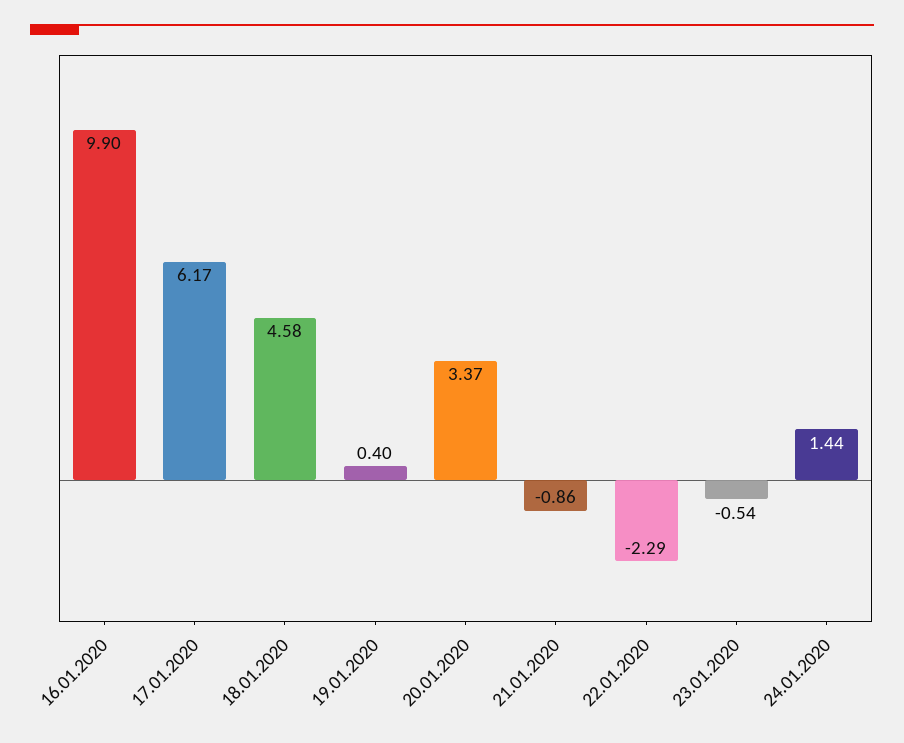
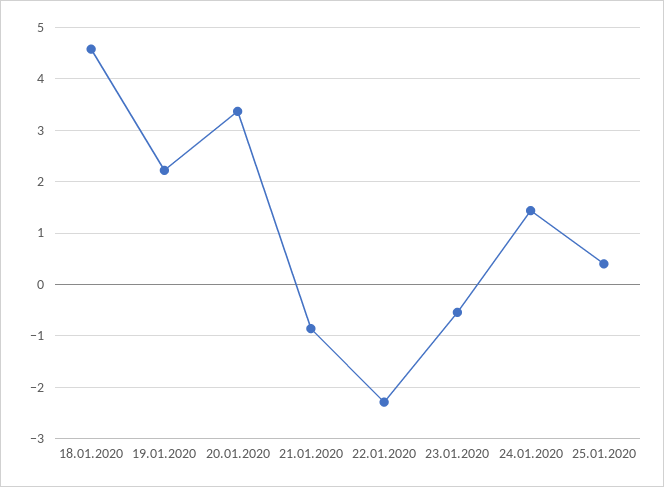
16.01.2020: 9.9 -> none
17.01.2020: 6.17 -> none
19.01.2020: 0.4 -> 2.2
25.01.2020: none -> 0.4

